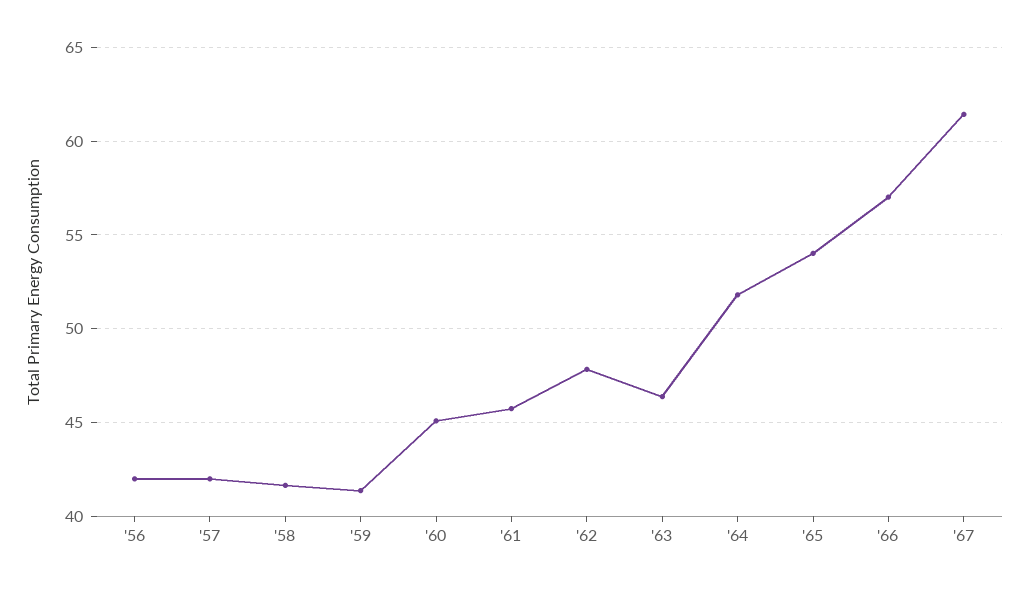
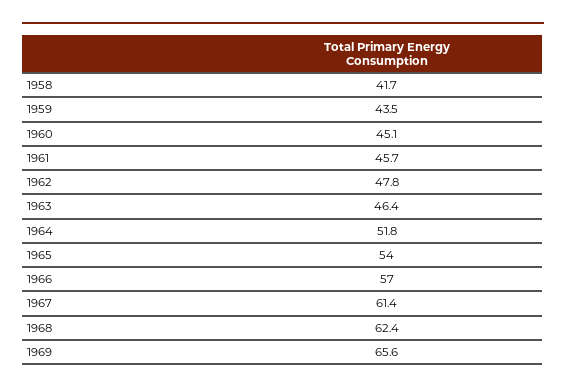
'56: 42 -> none
'57: 42 -> none
'59: 41.5 -> 43.5
1968: none -> 62.4
1969: none -> 65.6

